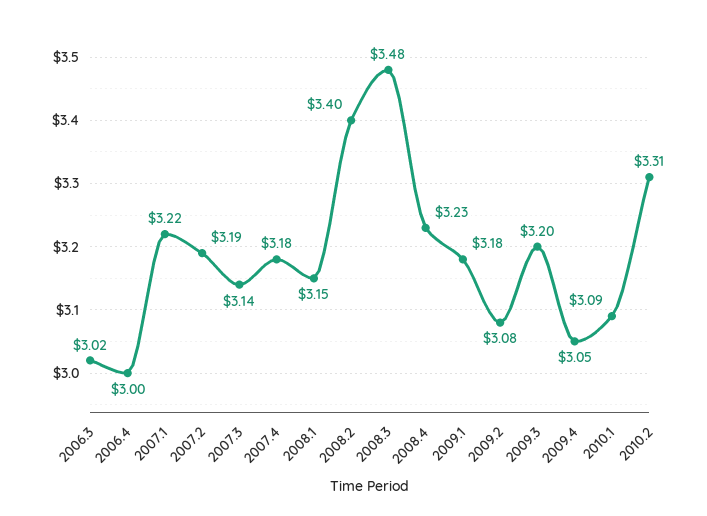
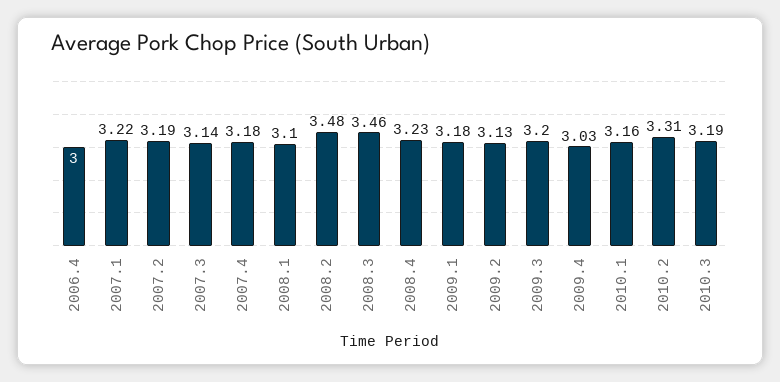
2006.3: 3.02 -> none
2008.1: 3.15 -> 3.1
2008.2: 3.4 -> 3.48
2008.3: 3.48 -> 3.46
2009.2: 3.08 -> 3.13
2009.4: 3.05 -> 3.03
2010.1: 3.09 -> 3.16
2010.3: none -> 3.19

